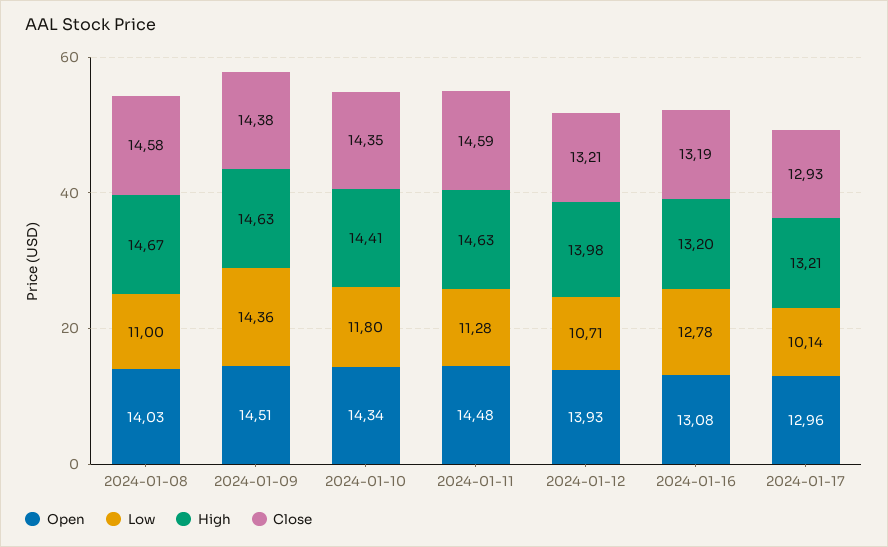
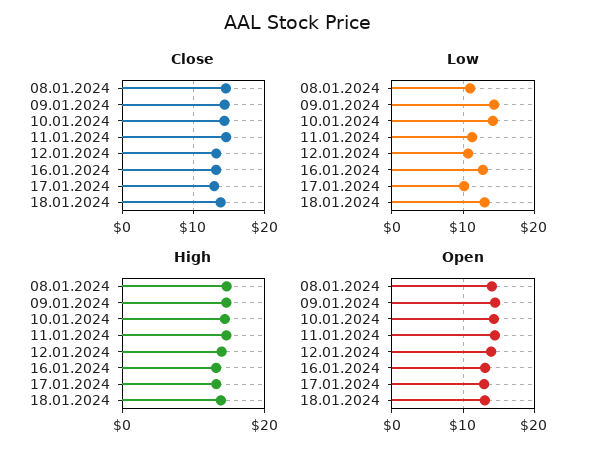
Low, 2024-01-10: 11.8 -> 14
Close, 18.01.2024: none -> 14
Low, 18.01.2024: none -> 13
High, 18.01.2024: none -> 14
Open, 18.01.2024: none -> 13

